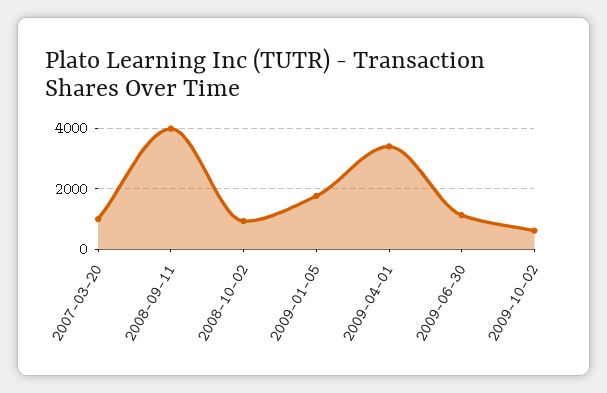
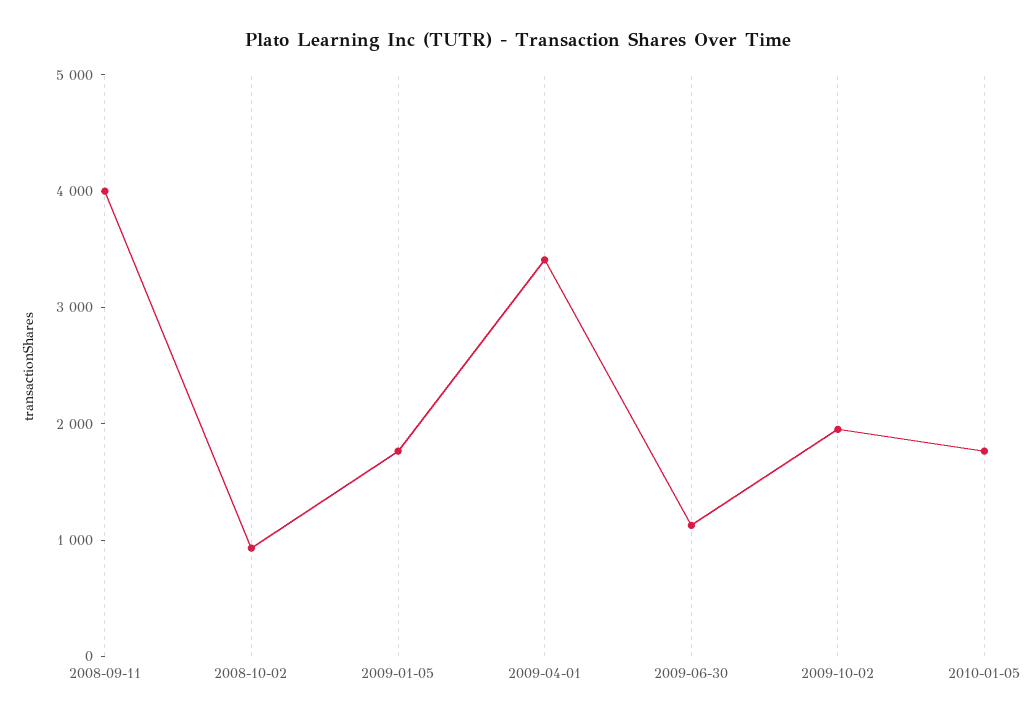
2007-03-20: 1000 -> none
2009-10-02: 600 -> 2000
2010-01-05: none -> 1800

